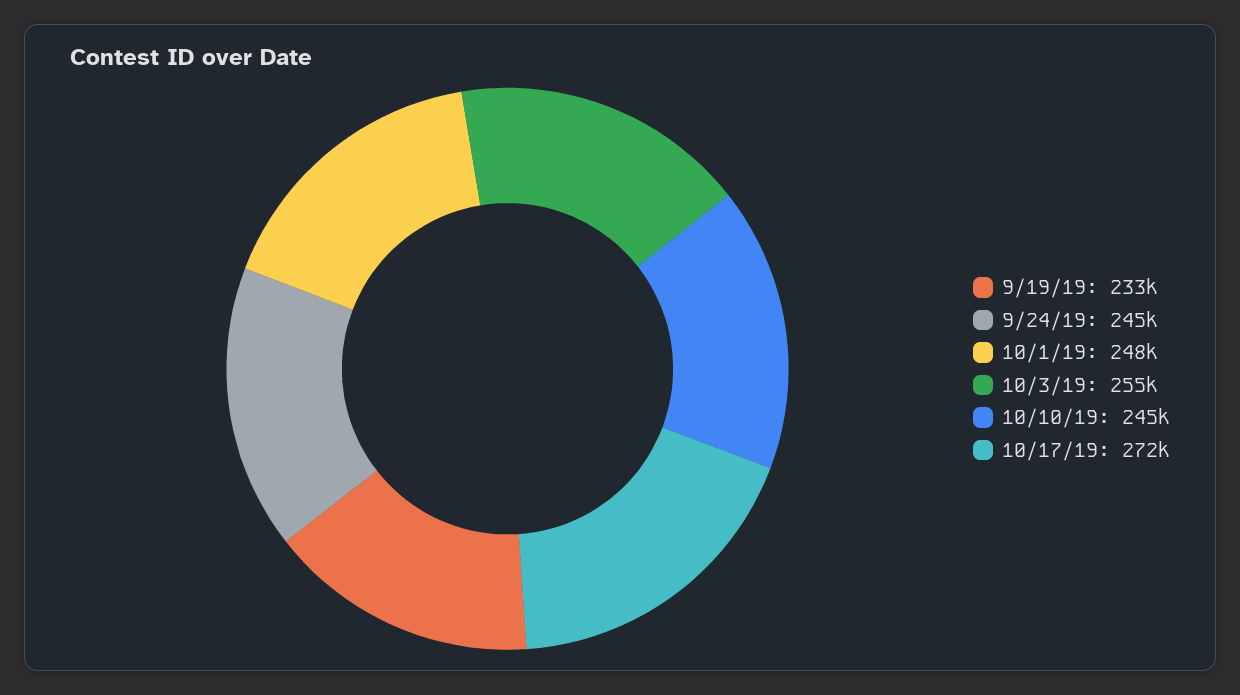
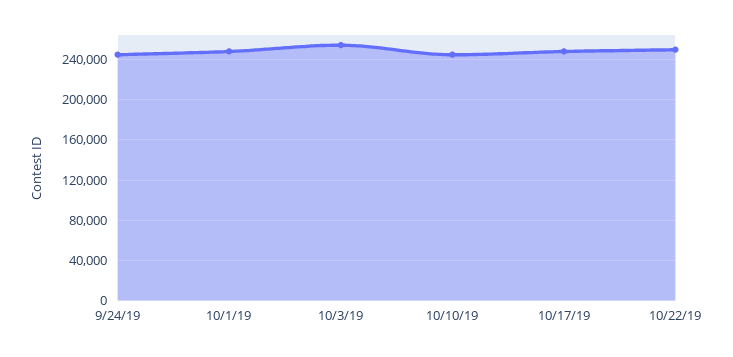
9/19/19: 233000 -> none
10/17/19: 272000 -> 250000
10/22/19: none -> 250000

